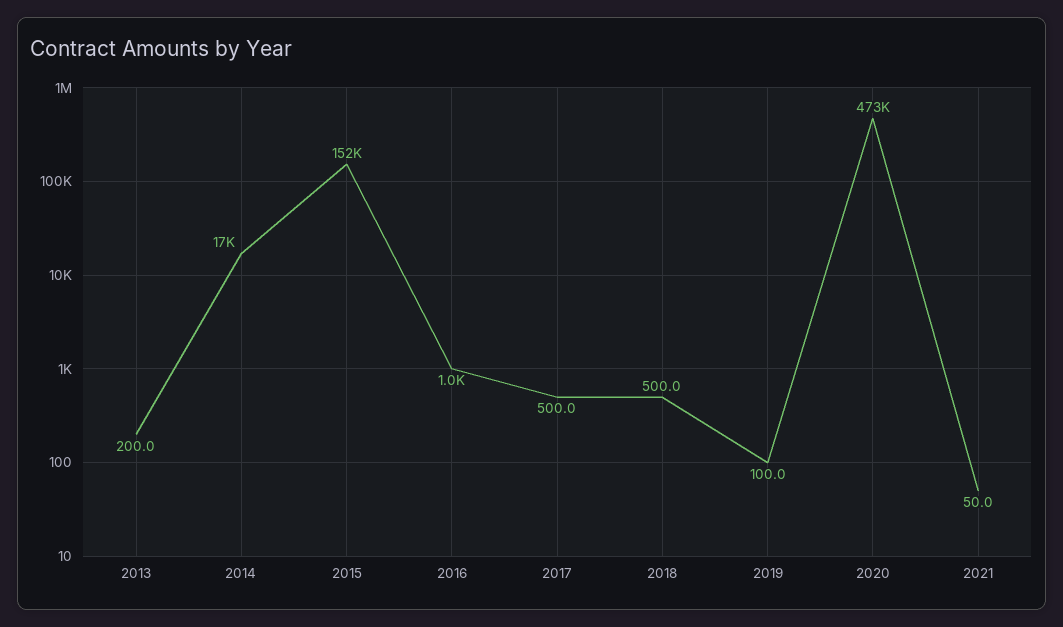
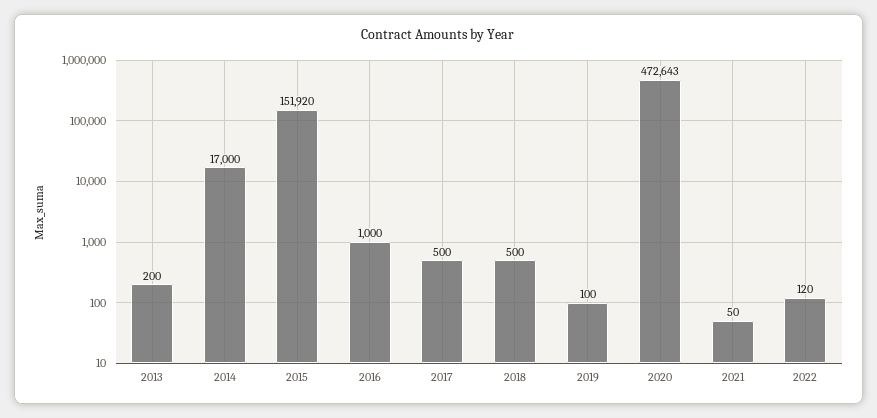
2022: none -> 120

